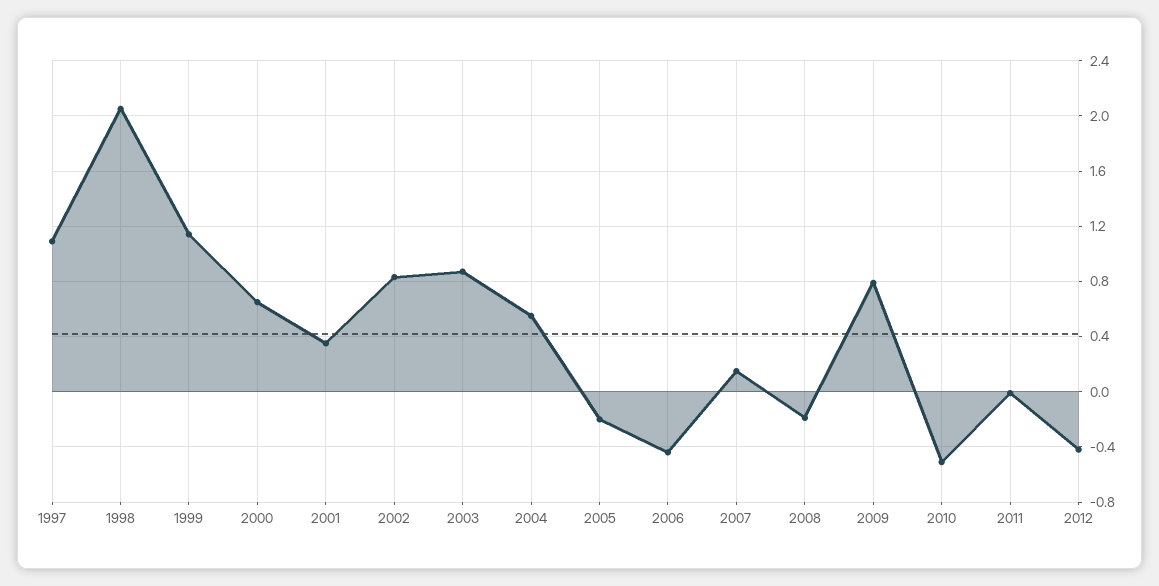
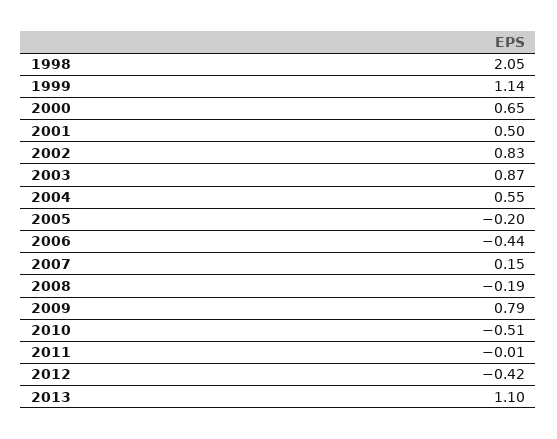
1997: 1.1 -> none
2001: 0.35 -> 0.5
2013: none -> 1.1

